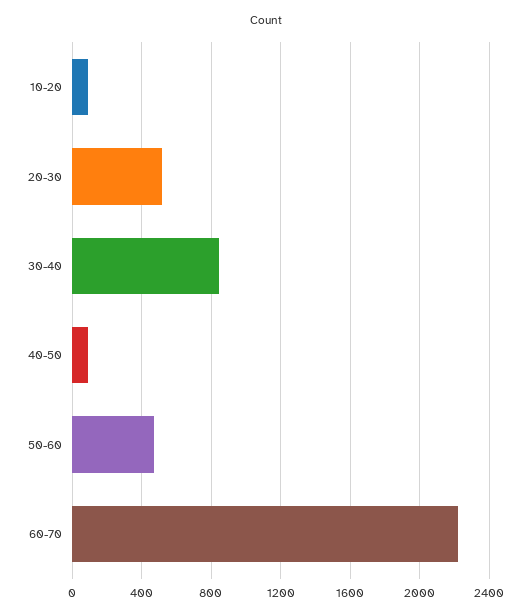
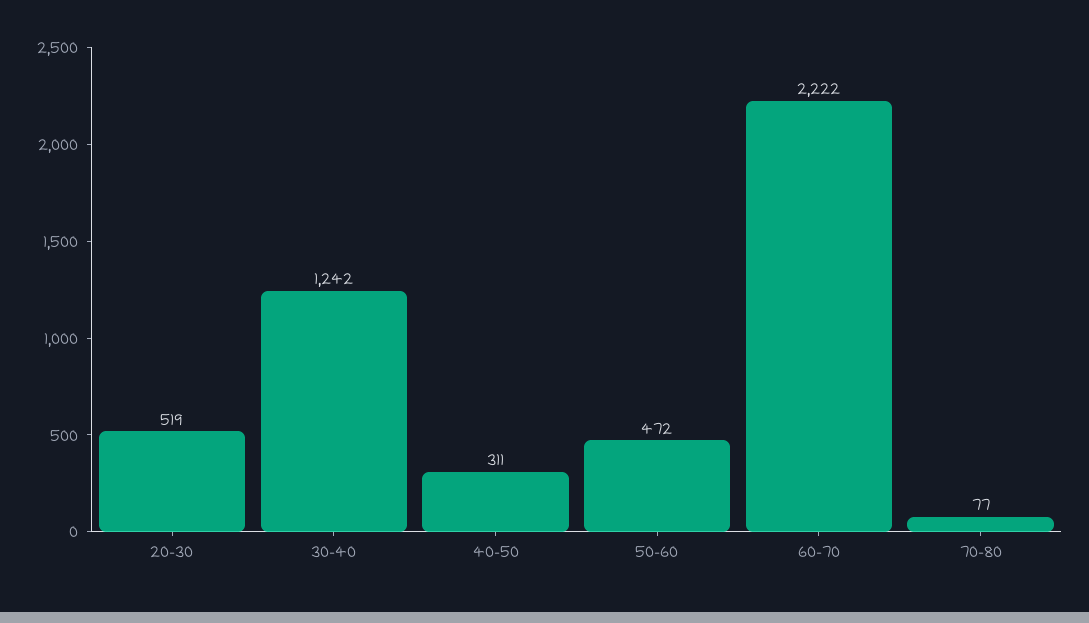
10-20: 100 -> none
30-40: 850 -> 1242
40-50: 100 -> 311
70-80: none -> 77

